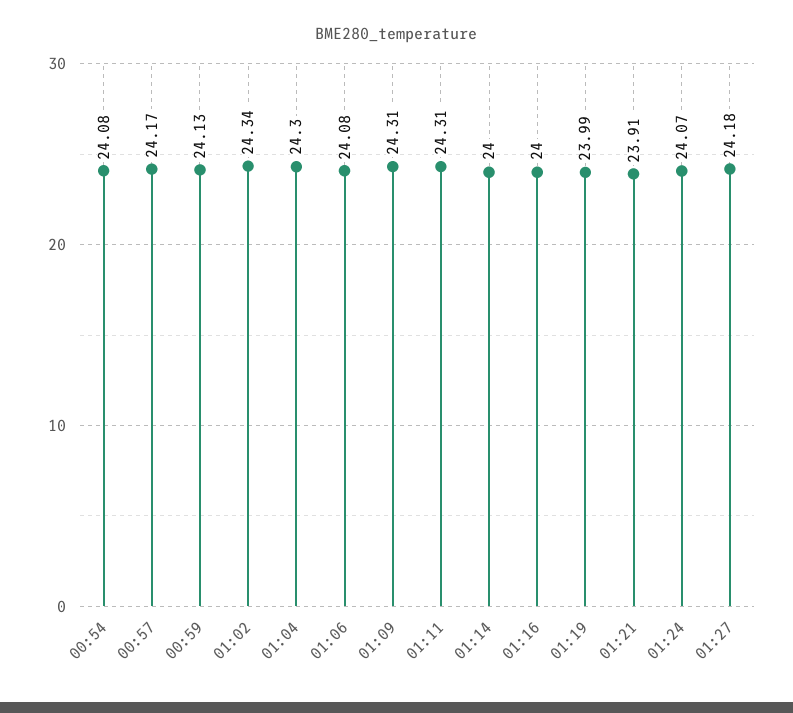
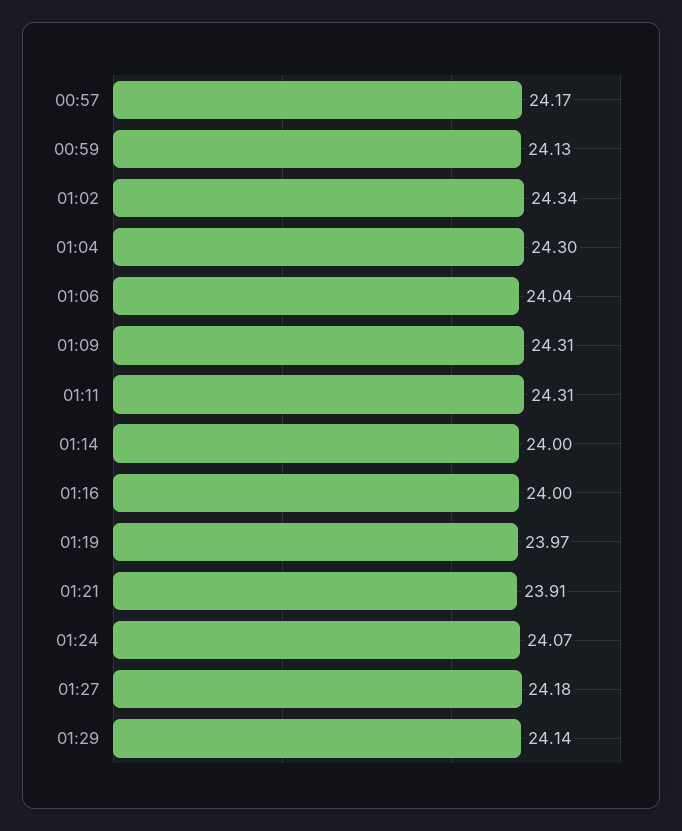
00:54: 24.08 -> none
01:06: 24.08 -> 24.04
01:19: 23.99 -> 23.97
01:29: none -> 24.14

